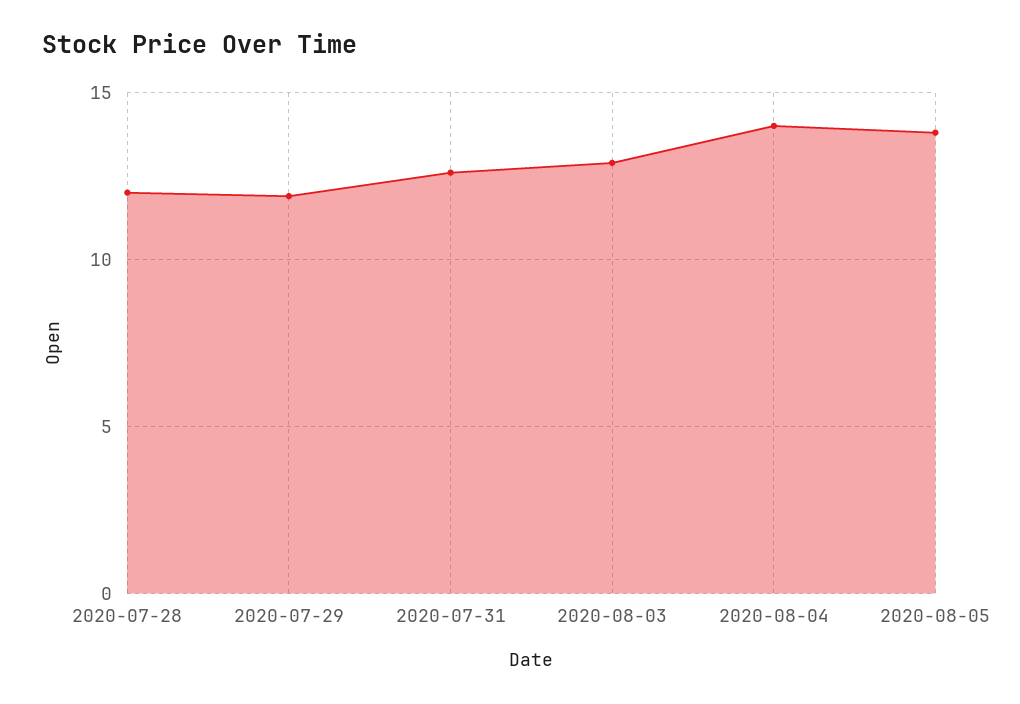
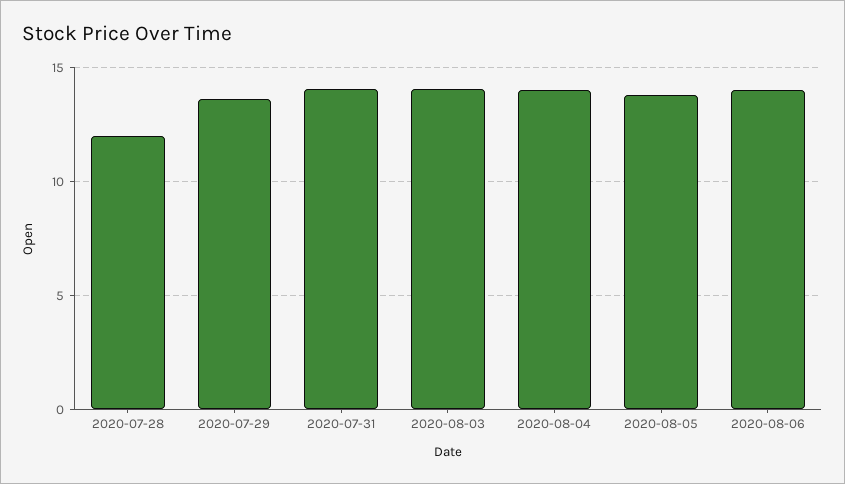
2020-07-29: 12 -> 13.5
2020-07-31: 12.5 -> 14
2020-08-03: 13 -> 14
2020-08-06: none -> 14

